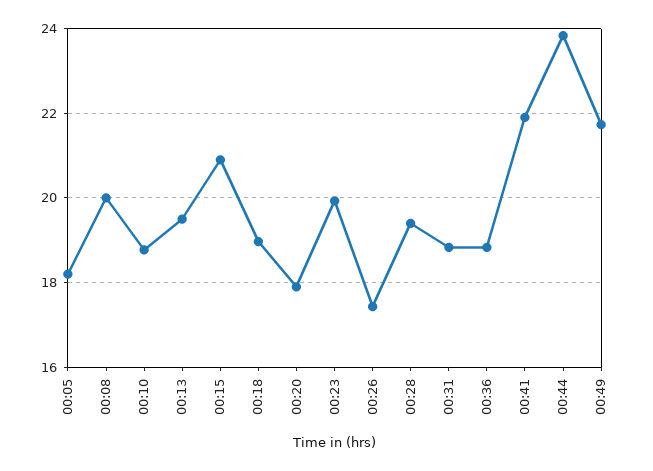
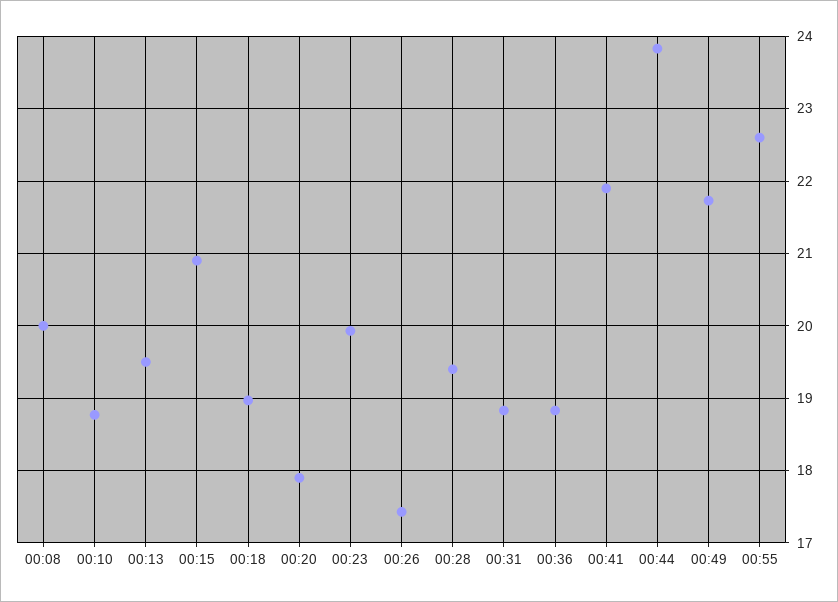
00:05: 18.2 -> none
00:55: none -> 22.6

